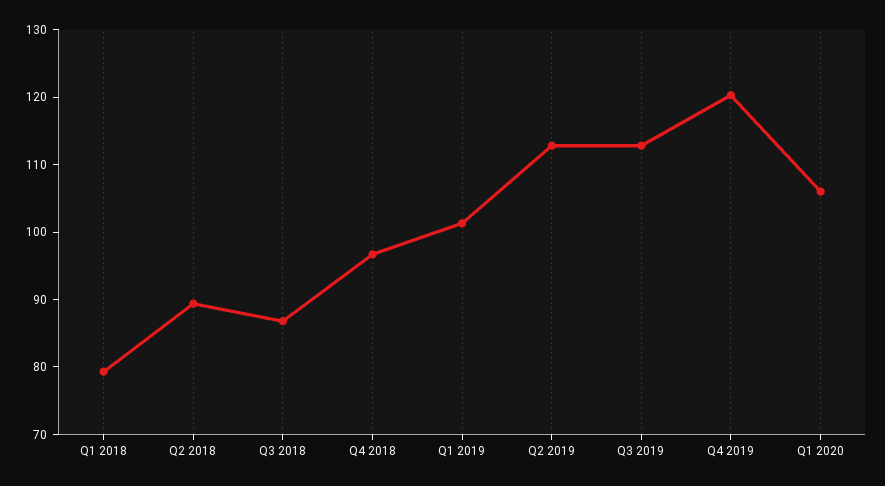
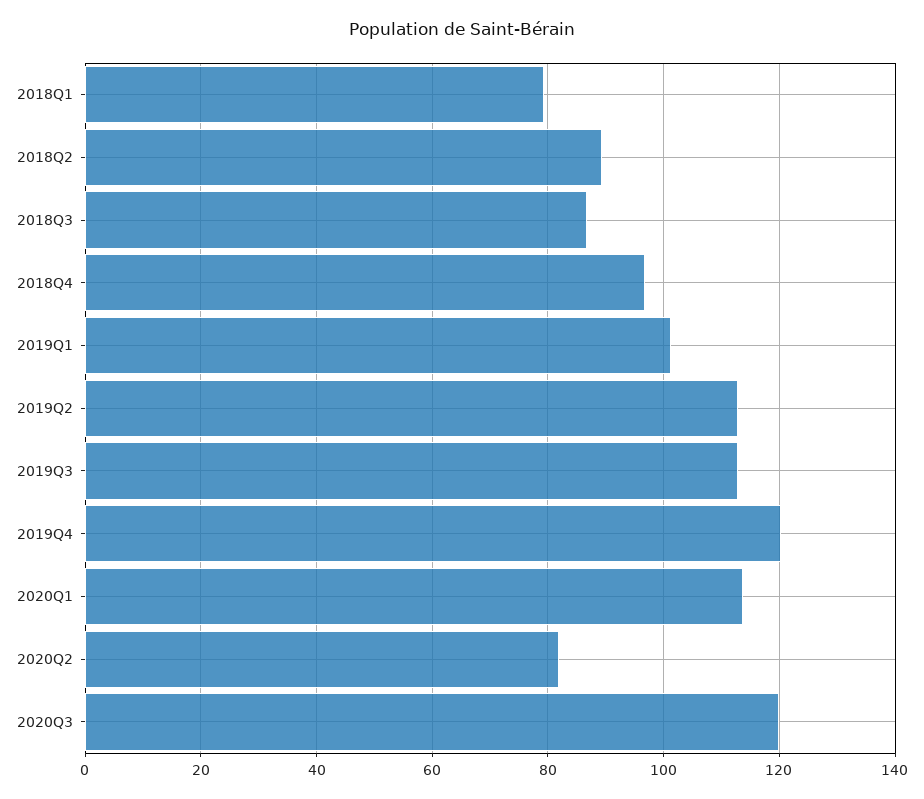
Q1 2020: 106 -> 114
2020Q2: none -> 82
2020Q3: none -> 120

